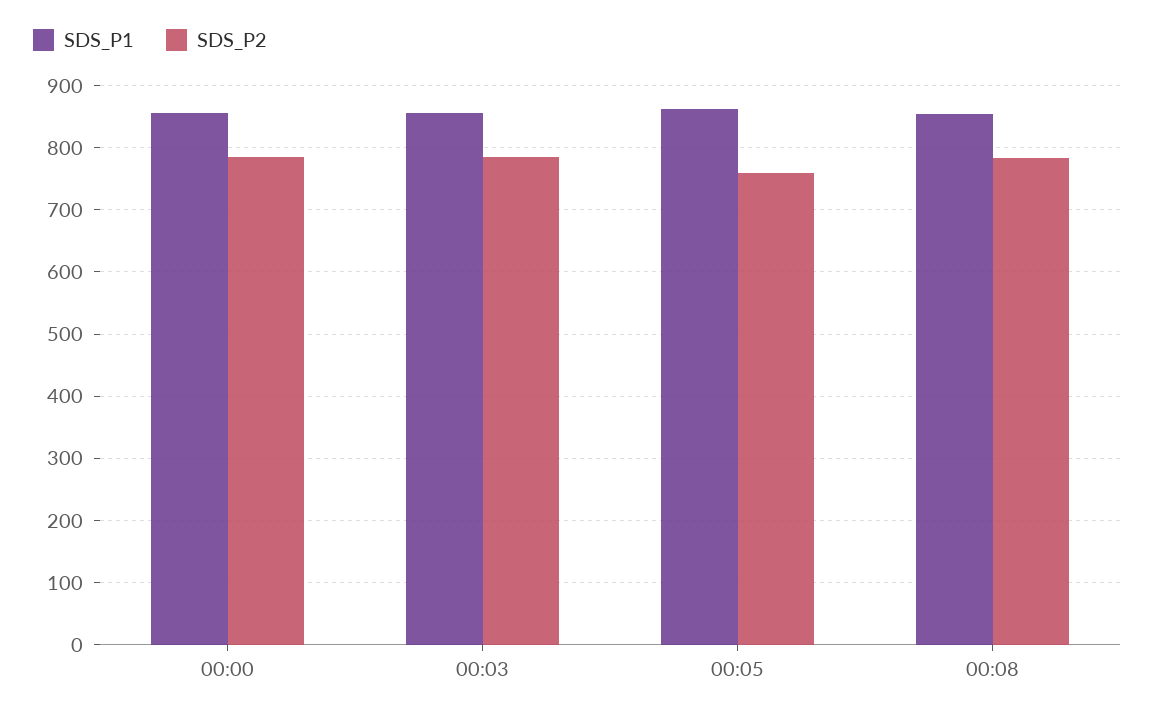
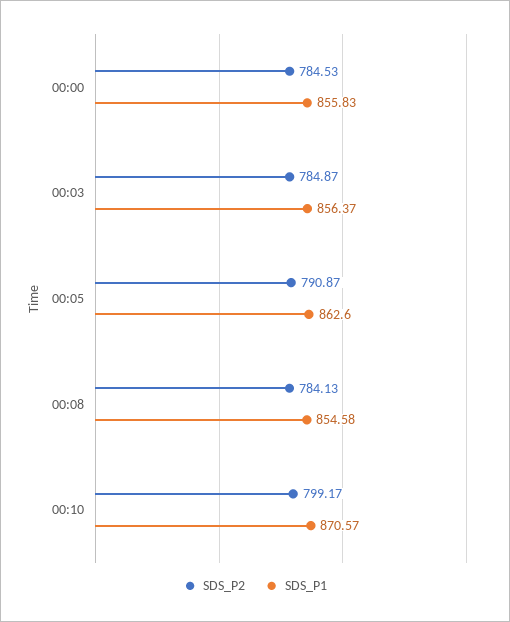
SDS_P2, 00:05: 760 -> 790.87
SDS_P2, 00:10: none -> 799.17
SDS_P1, 00:10: none -> 870.57

